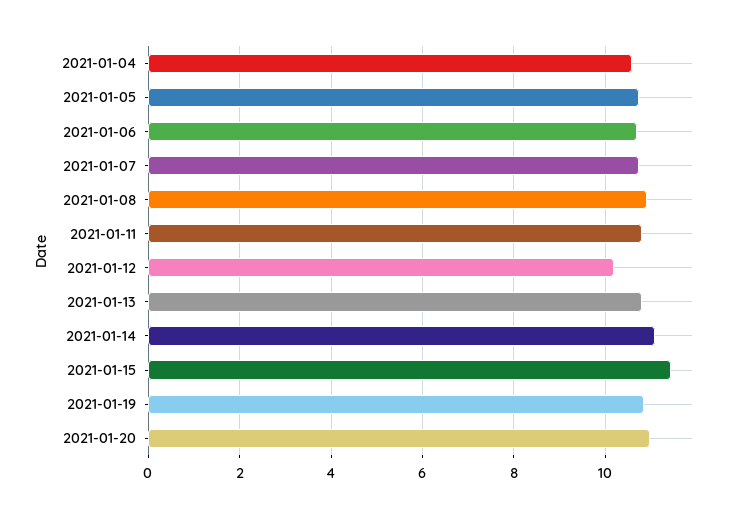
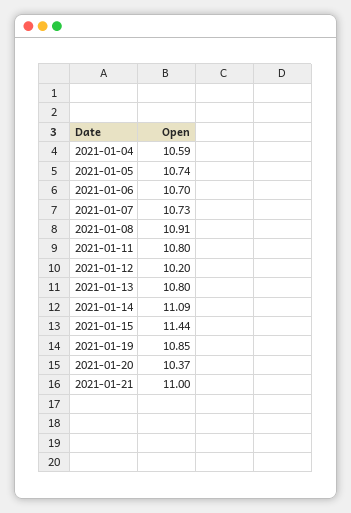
2021-01-20: 11 -> 10.37
2021-01-21: none -> 11

